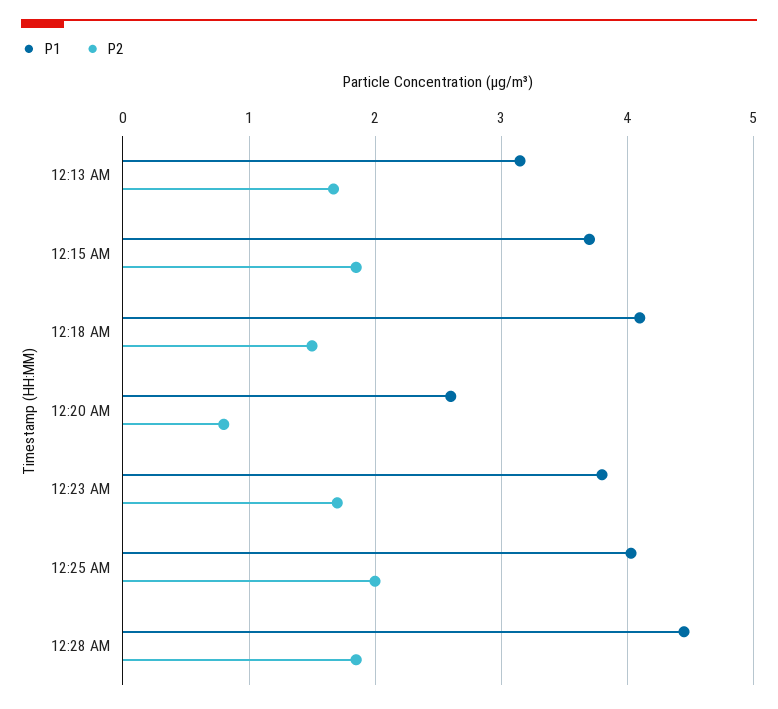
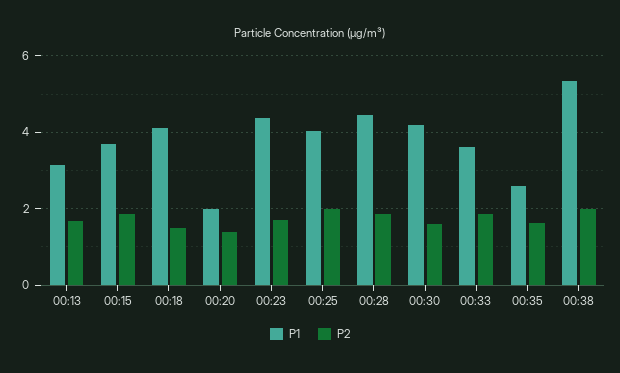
P1, 12:20 AM: 2.6 -> 2
P2, 12:20 AM: 0.8 -> 1.4
P1, 12:23 AM: 3.8 -> 4.4
P1, 00:30: none -> 4.2
P2, 00:30: none -> 1.6
P1, 00:33: none -> 3.6
P2, 00:33: none -> 1.8
P1, 00:35: none -> 2.6
P2, 00:35: none -> 1.6
P1, 00:38: none -> 5.4
P2, 00:38: none -> 2

